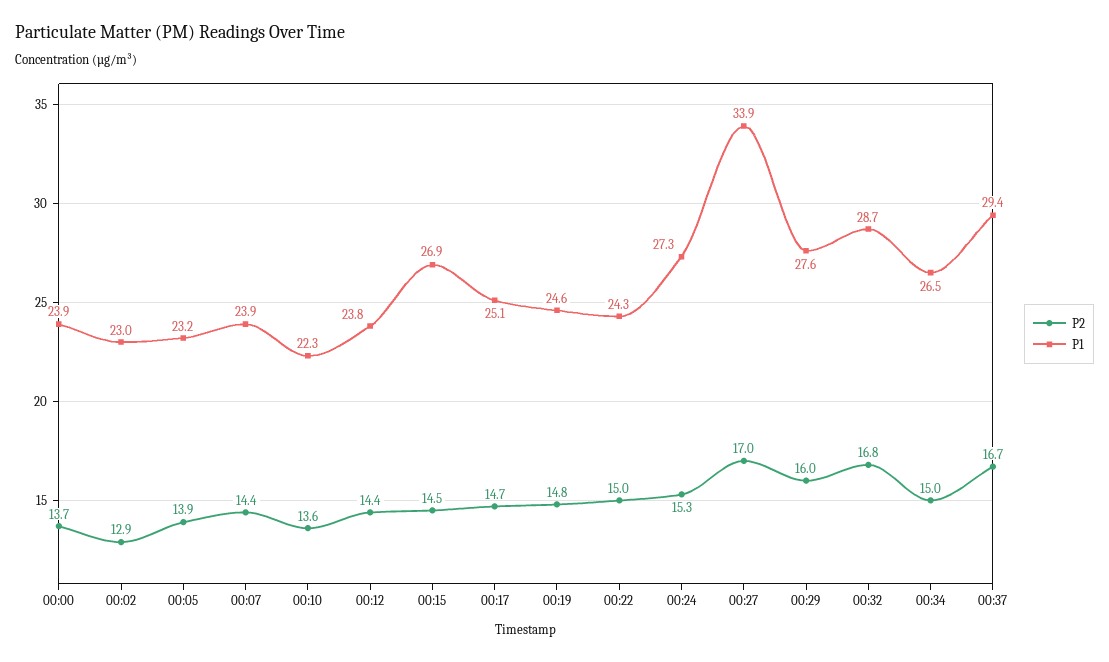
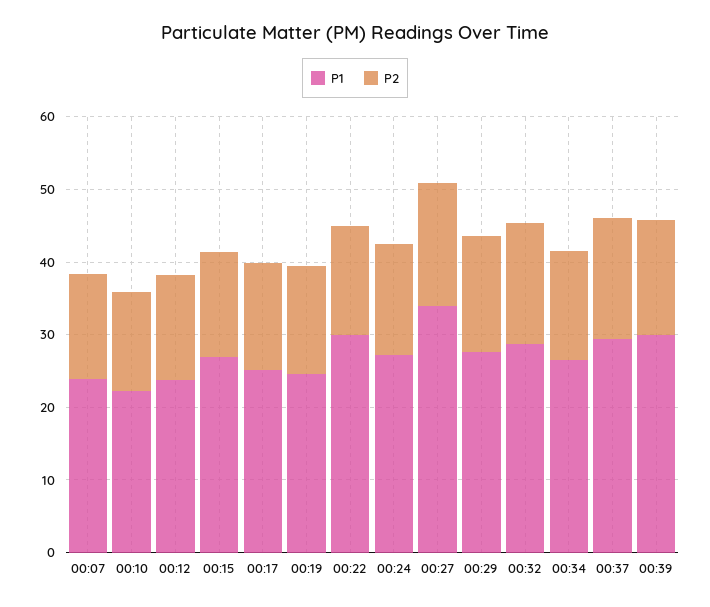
P2, 00:00: 13.7 -> none
P1, 00:00: 23.9 -> none
P2, 00:02: 12.9 -> none
P1, 00:02: 23 -> none
P2, 00:05: 13.9 -> none
P1, 00:05: 23.2 -> none
P1, 00:22: 24.3 -> 30
P1, 00:39: none -> 30
P2, 00:39: none -> 16

